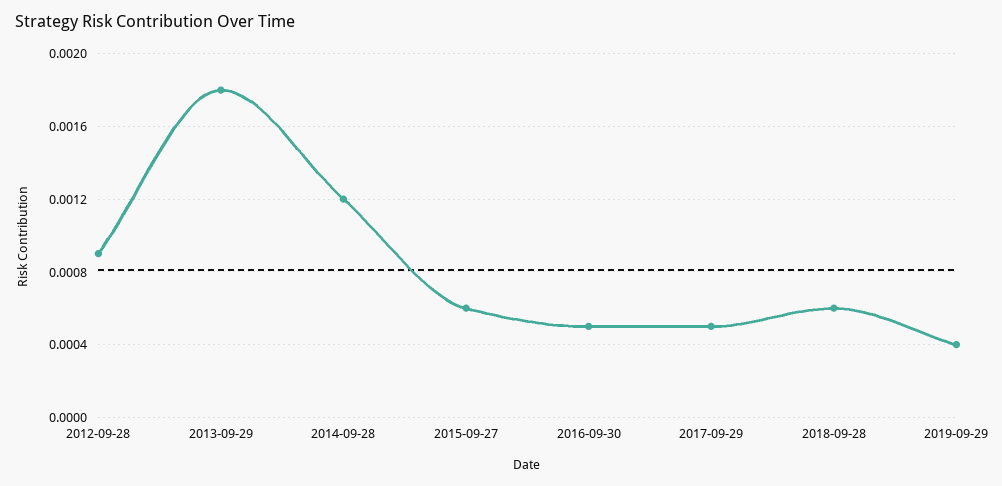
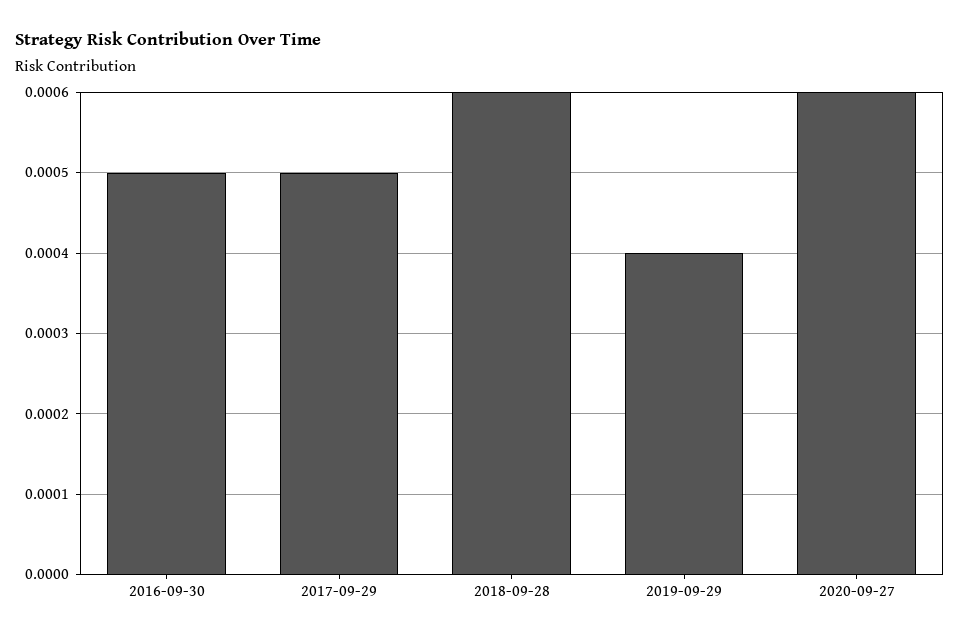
2012-09-28: 0.0009 -> none
2013-09-29: 0.0018 -> none
2014-09-28: 0.0012 -> none
2015-09-27: 0.0006 -> none
2020-09-27: none -> 0.0006

